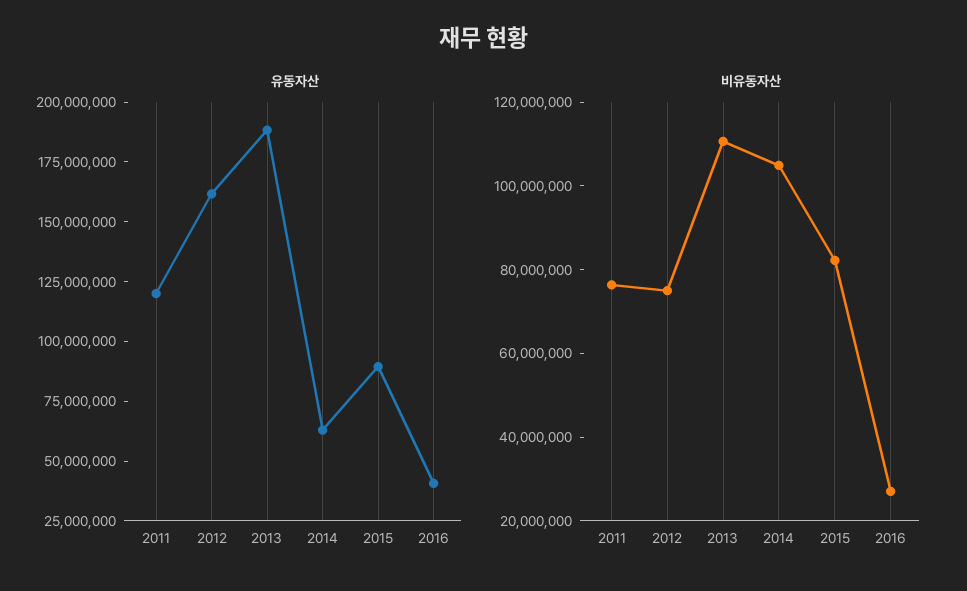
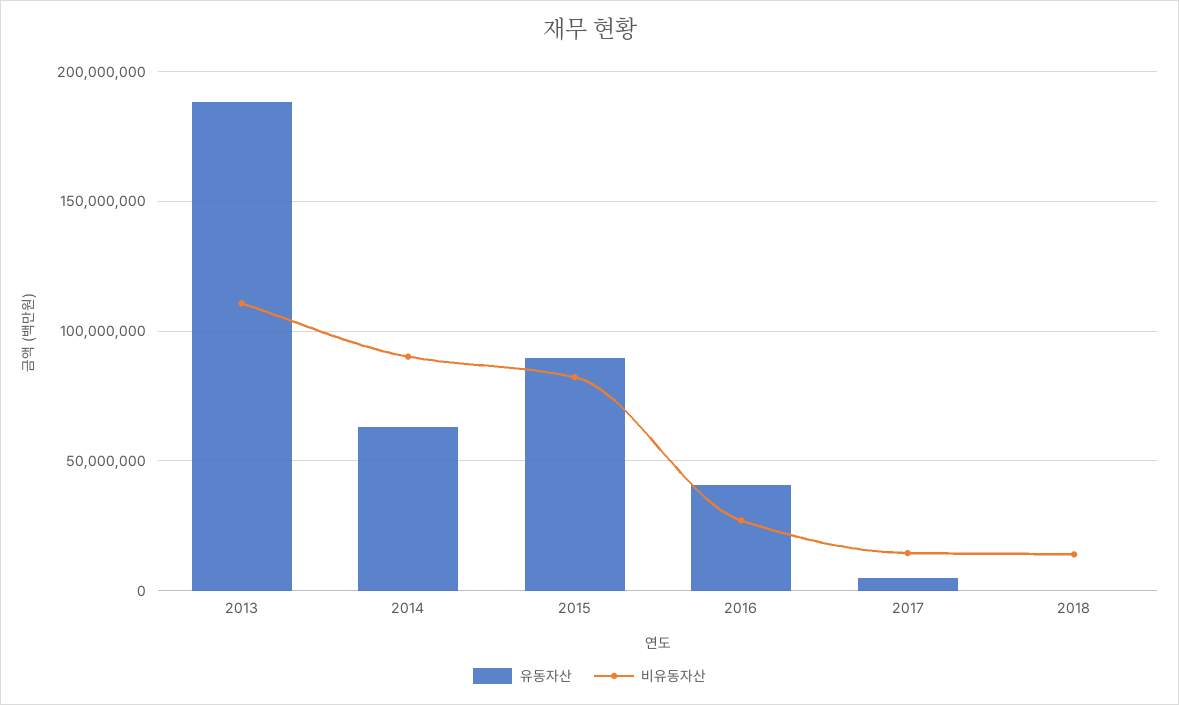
유동자산, 2011: 120000000 -> none
유동자산, 2012: 160000000 -> none
비유동자산, 2011: 75000000 -> none
비유동자산, 2012: 75000000 -> none
비유동자산, 2014: 105000000 -> 90000000
유동자산, 2017: none -> 5000000
비유동자산, 2017: none -> 15000000
유동자산, 2018: none -> 0
비유동자산, 2018: none -> 15000000

